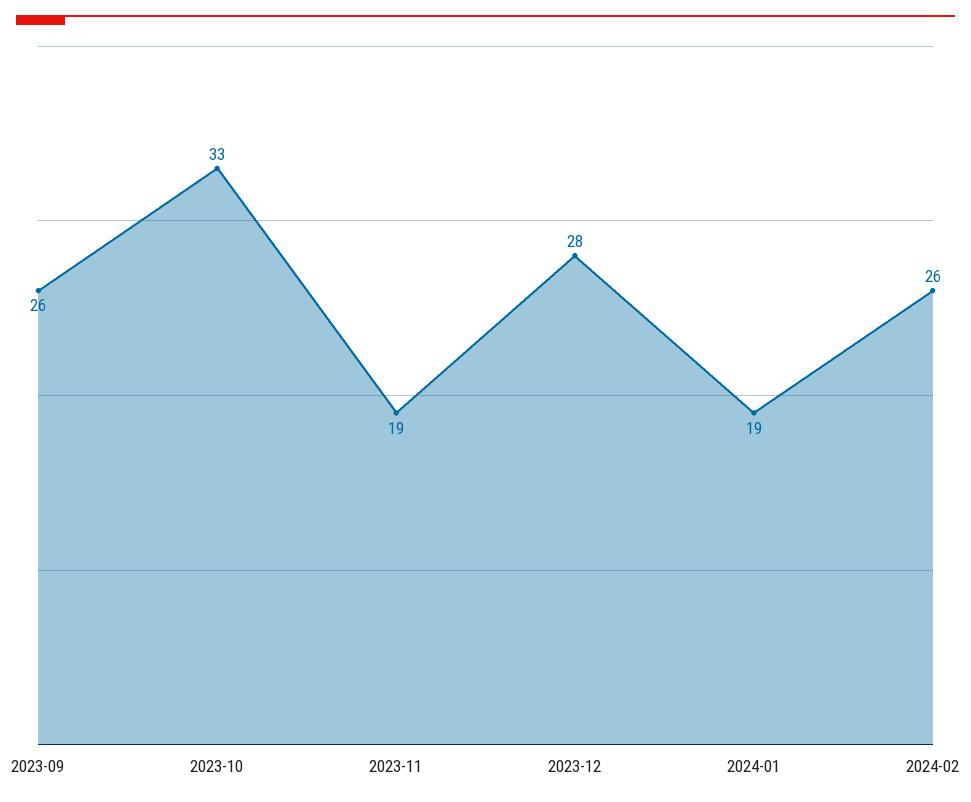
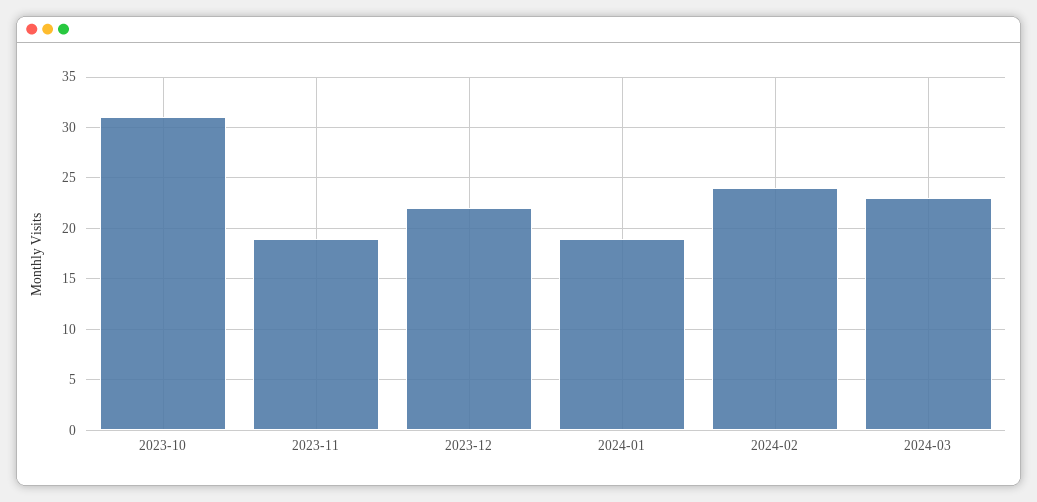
2023-09: 26 -> none
2023-10: 33 -> 31
2023-12: 28 -> 22
2024-02: 26 -> 24
2024-03: none -> 23

